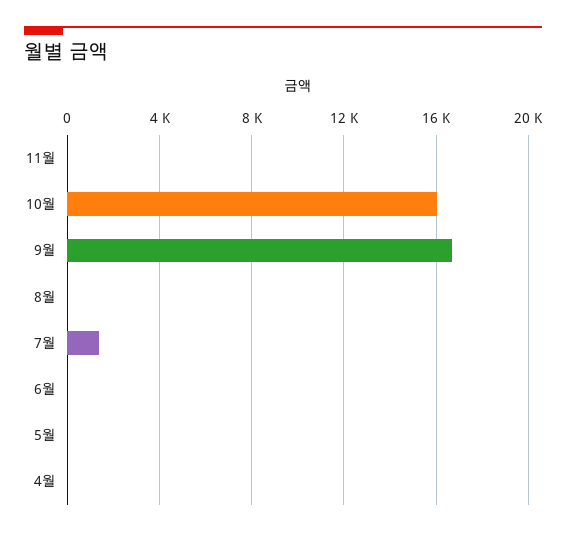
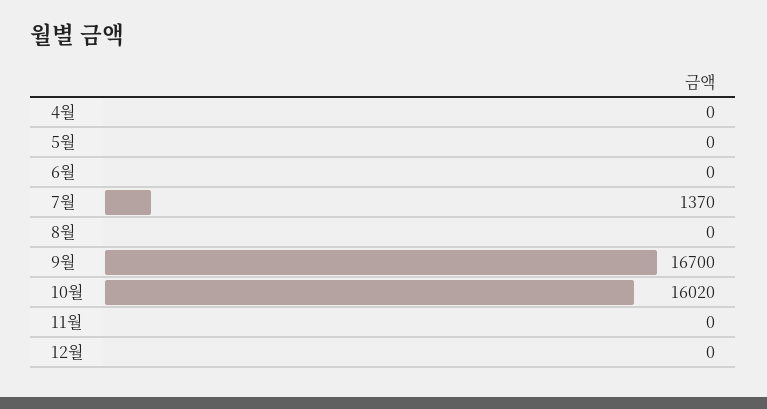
12월: none -> 0

